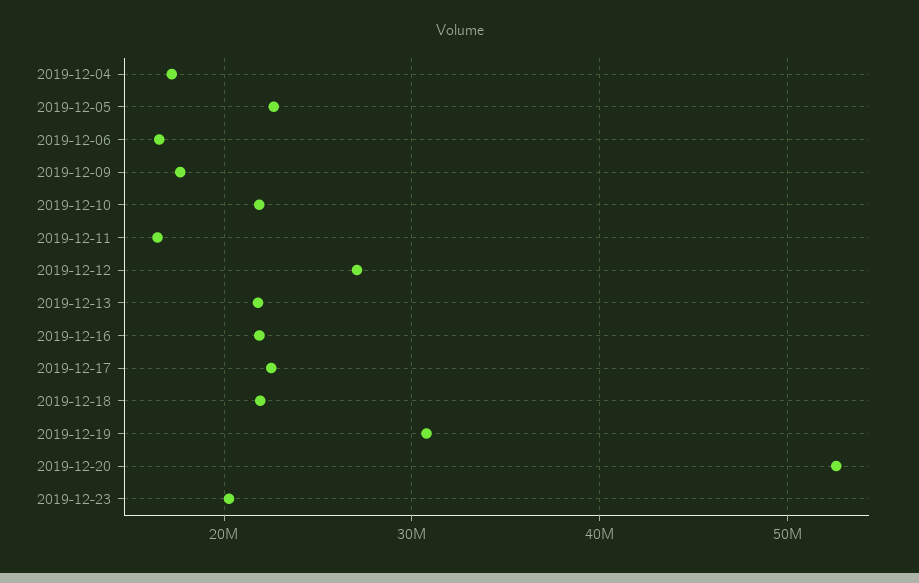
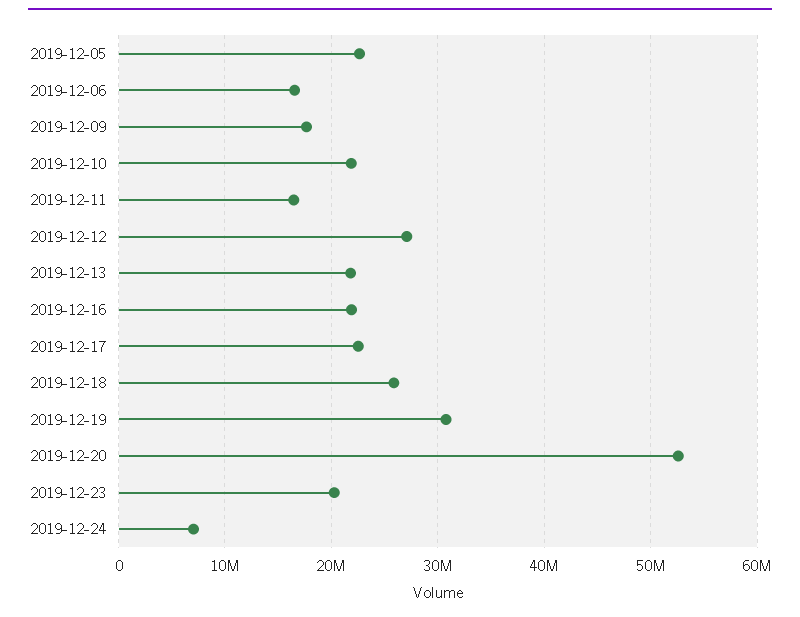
2019-12-04: 17000000 -> none
2019-12-18: 22000000 -> 26000000
2019-12-24: none -> 7000000

